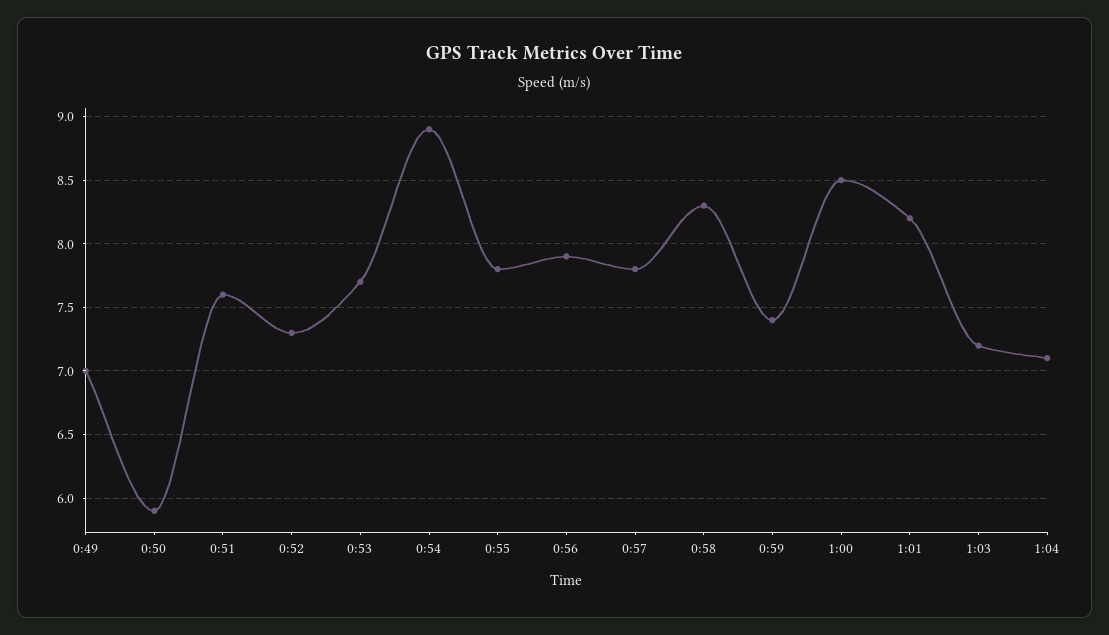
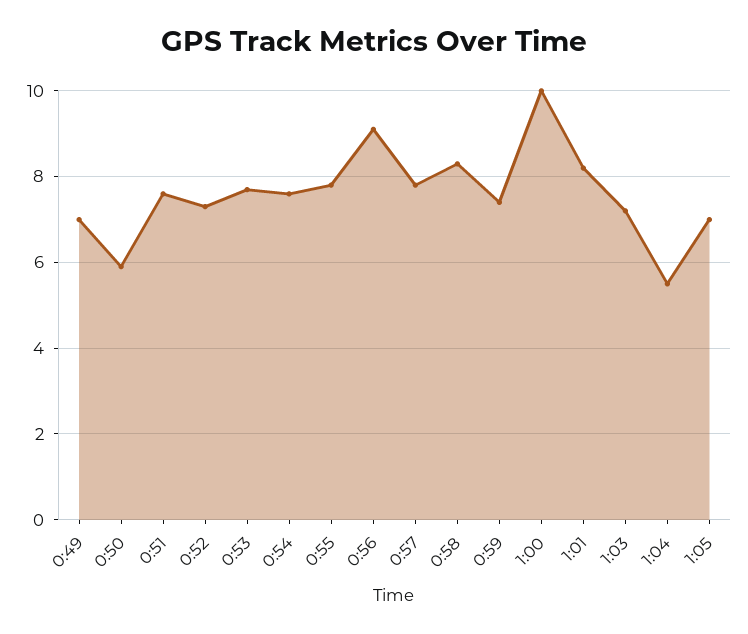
0:54: 8.9 -> 7.5
0:56: 7.9 -> 9
1:00: 8.5 -> 10
1:04: 7.1 -> 5.5
1:05: none -> 7

